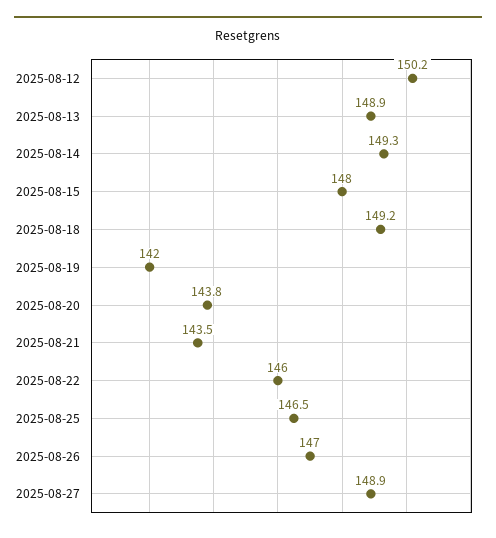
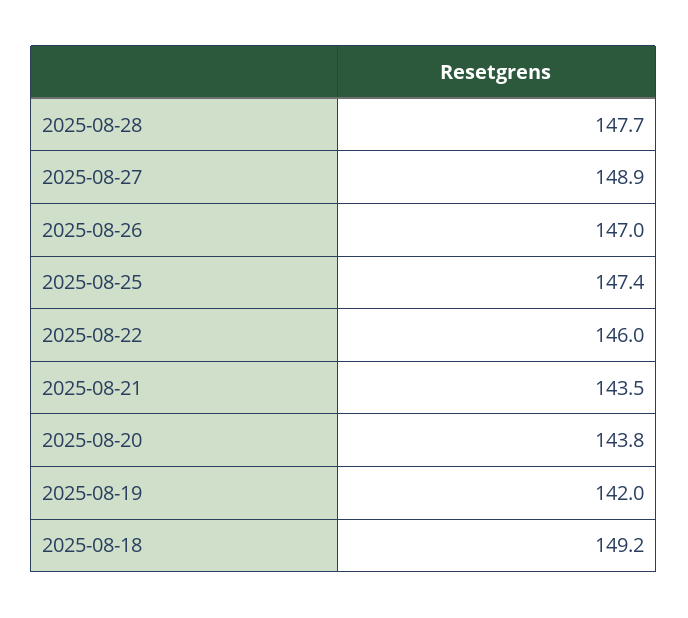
2025-08-12: 150.2 -> none
2025-08-13: 148.9 -> none
2025-08-14: 149.3 -> none
2025-08-15: 148 -> none
2025-08-25: 146.5 -> 147.4
2025-08-28: none -> 147.7

